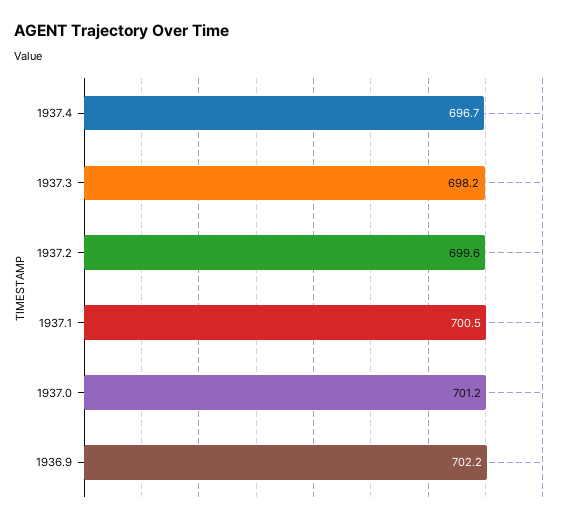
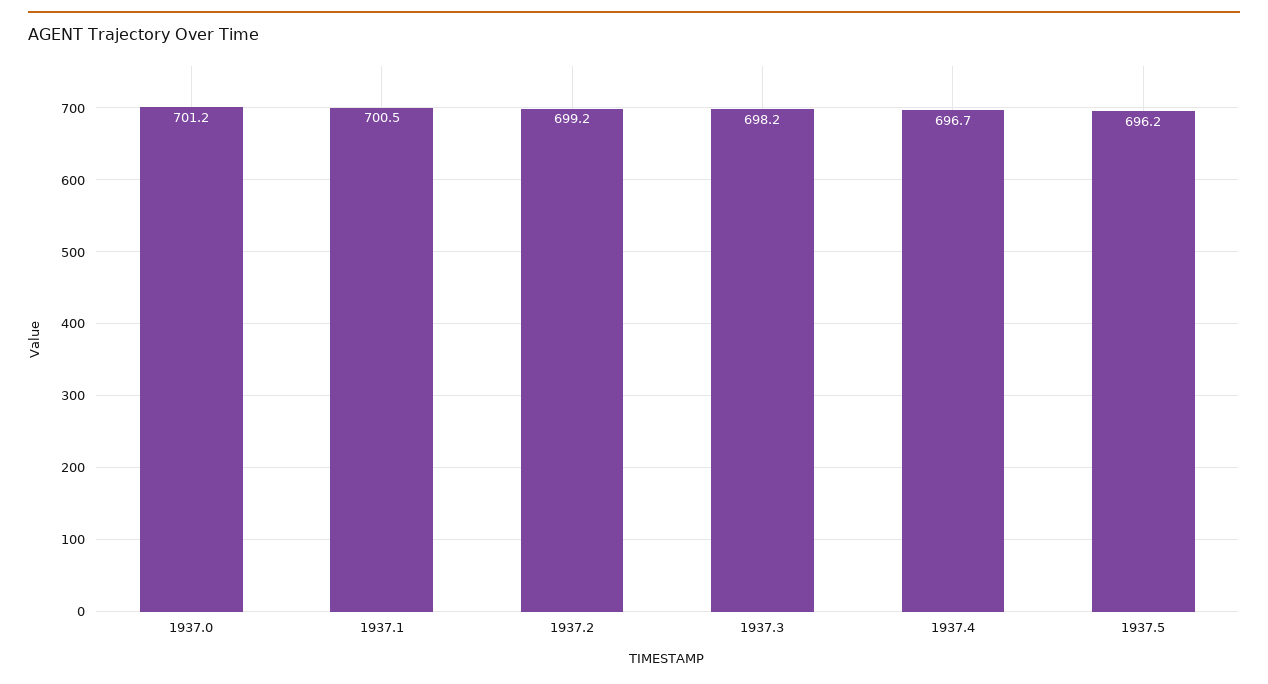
1937.2: 699.6 -> 699.2
1936.9: 702.2 -> none
1937.5: none -> 696.2

